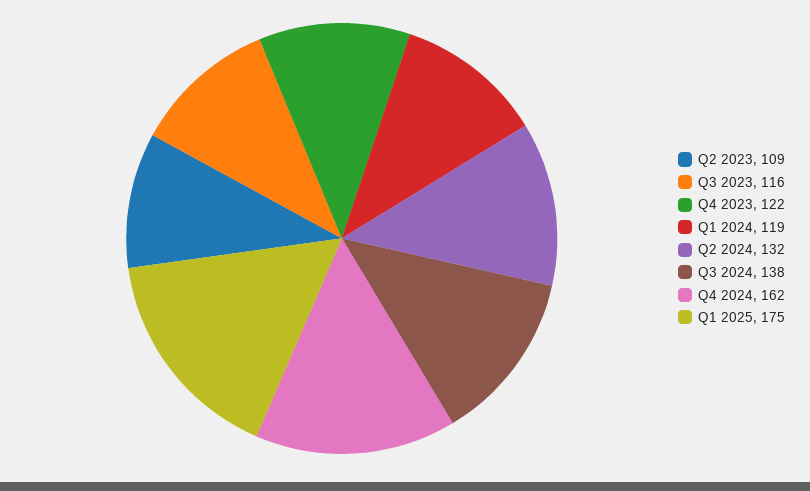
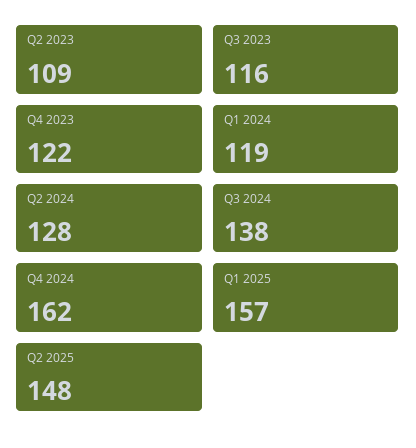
Q2 2024: 132 -> 128
Q1 2025: 175 -> 157
Q2 2025: none -> 148

